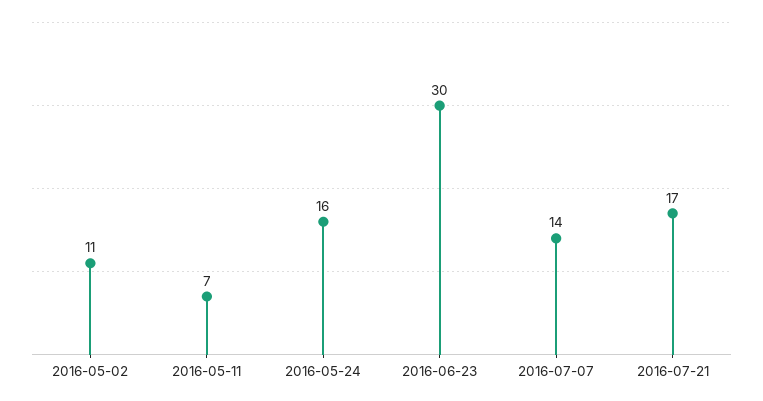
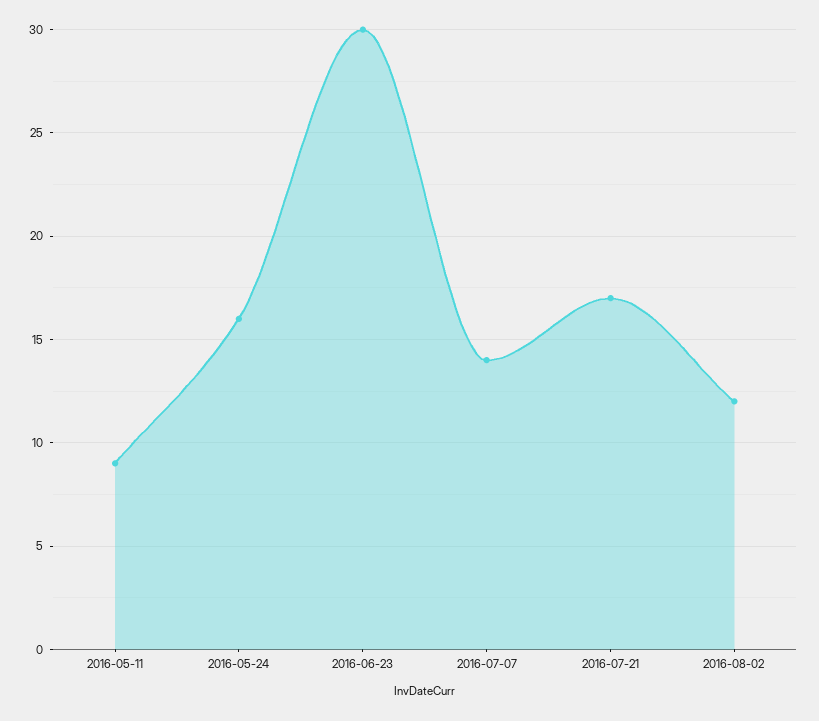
2016-05-02: 11 -> none
2016-05-11: 7 -> 9
2016-08-02: none -> 12

